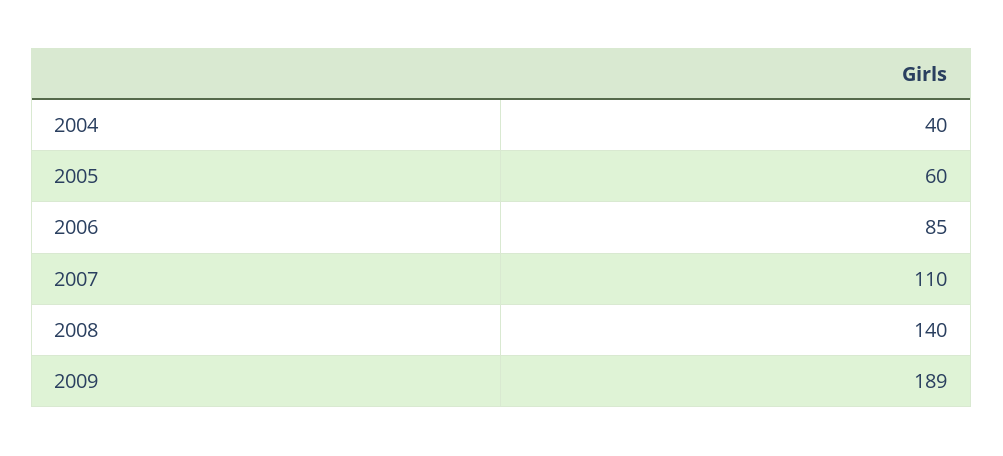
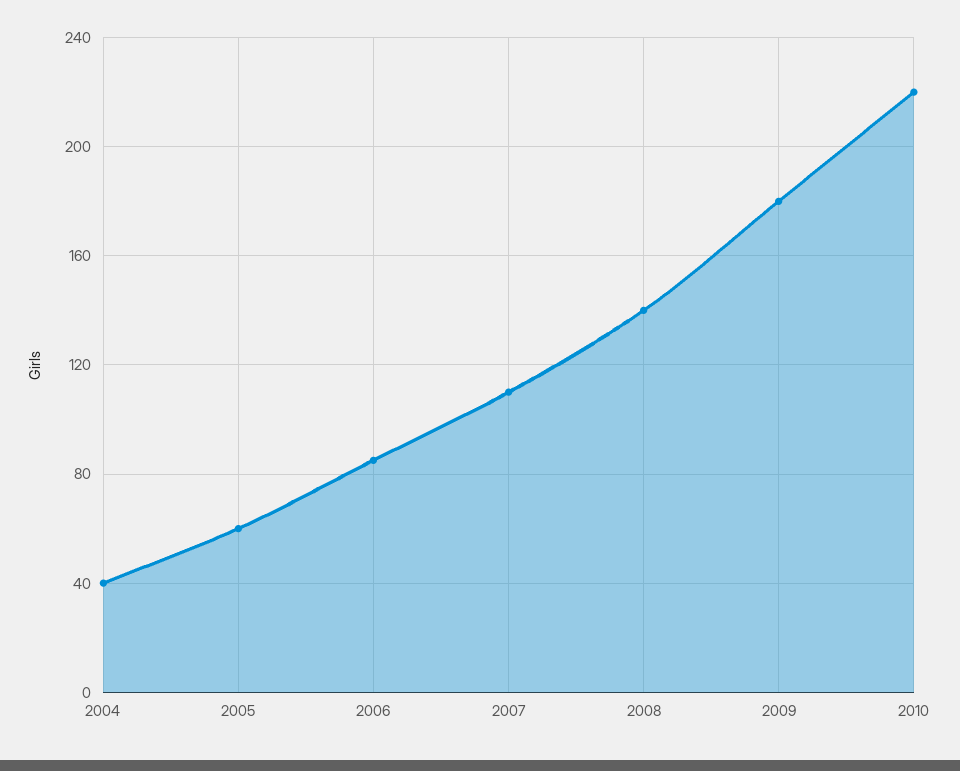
2009: 189 -> 180
2010: none -> 220

